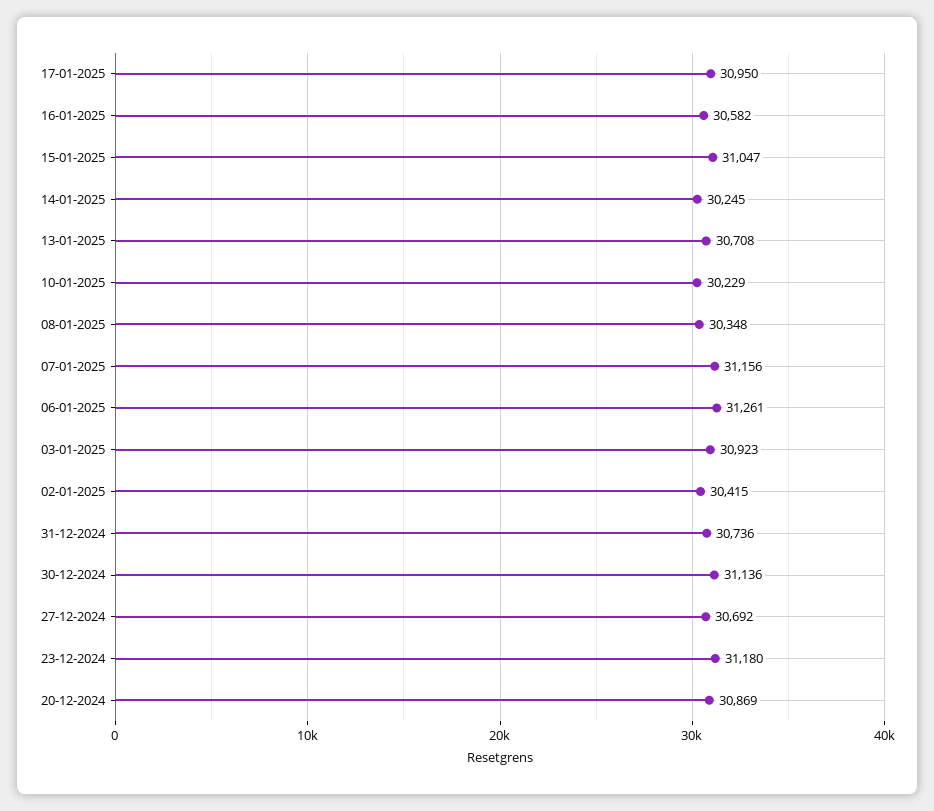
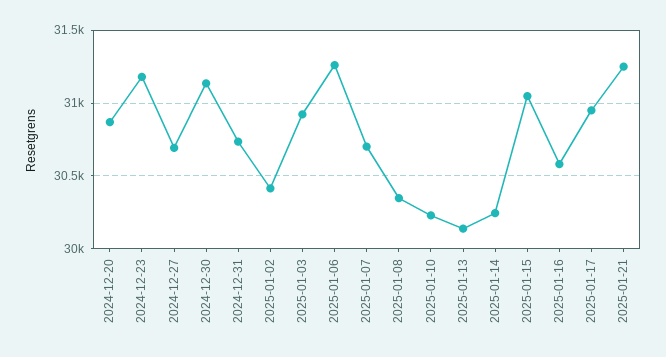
13-01-2025: 30708 -> 30150
07-01-2025: 31156 -> 30700
2025-01-21: none -> 31250

